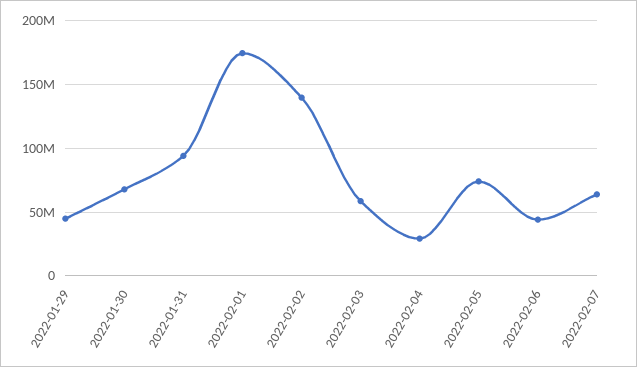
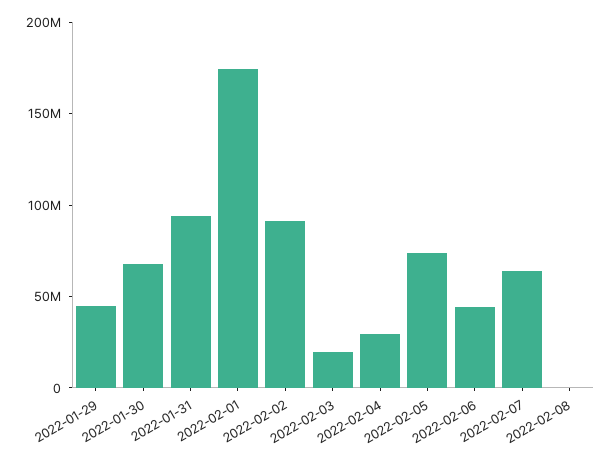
2022-02-02: 140000000 -> 90000000
2022-02-03: 60000000 -> 20000000
2022-02-08: none -> 0

